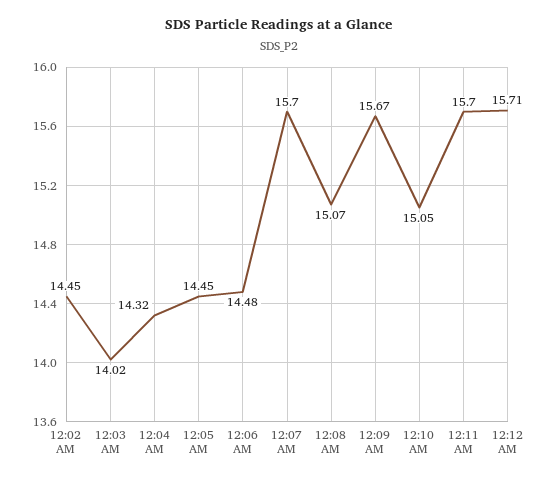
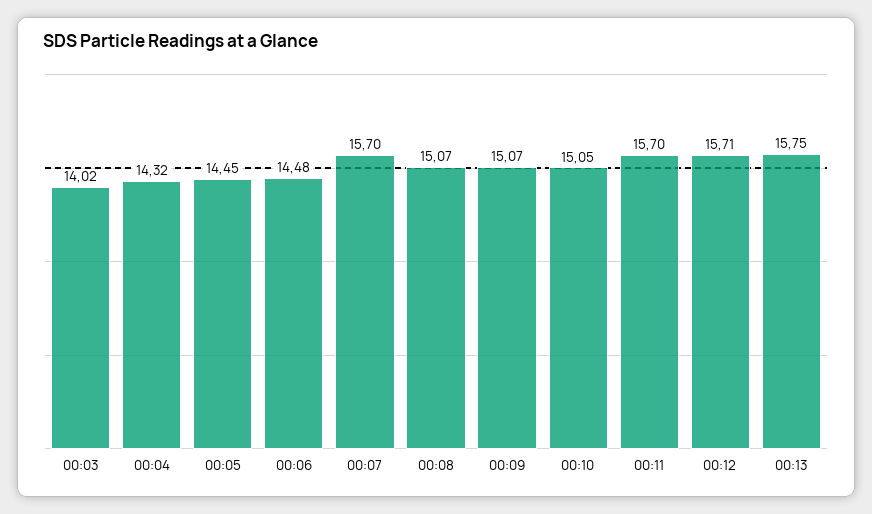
12:02 AM: 14.45 -> none
12:09 AM: 15.67 -> 15.07
00:13: none -> 15.75

